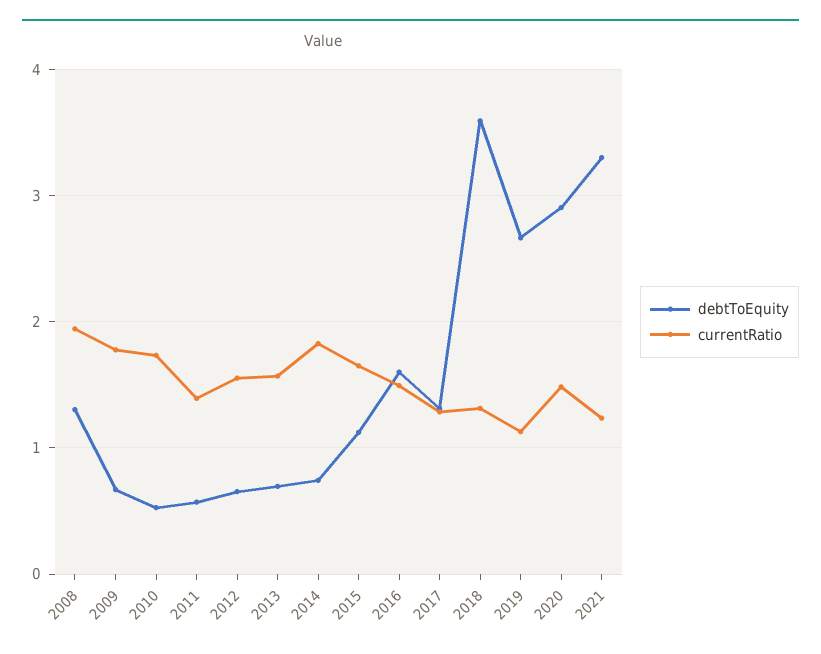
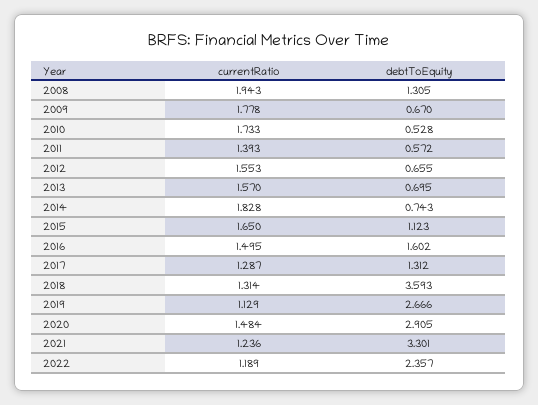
currentRatio, 2022: none -> 1.189
debtToEquity, 2022: none -> 2.357

